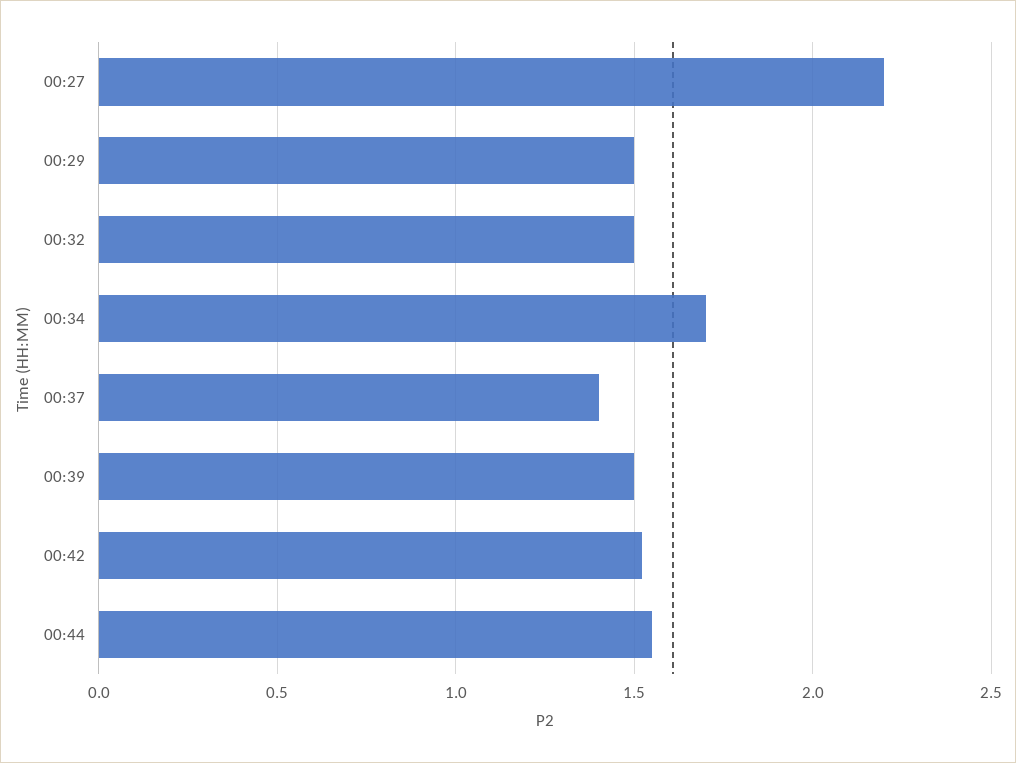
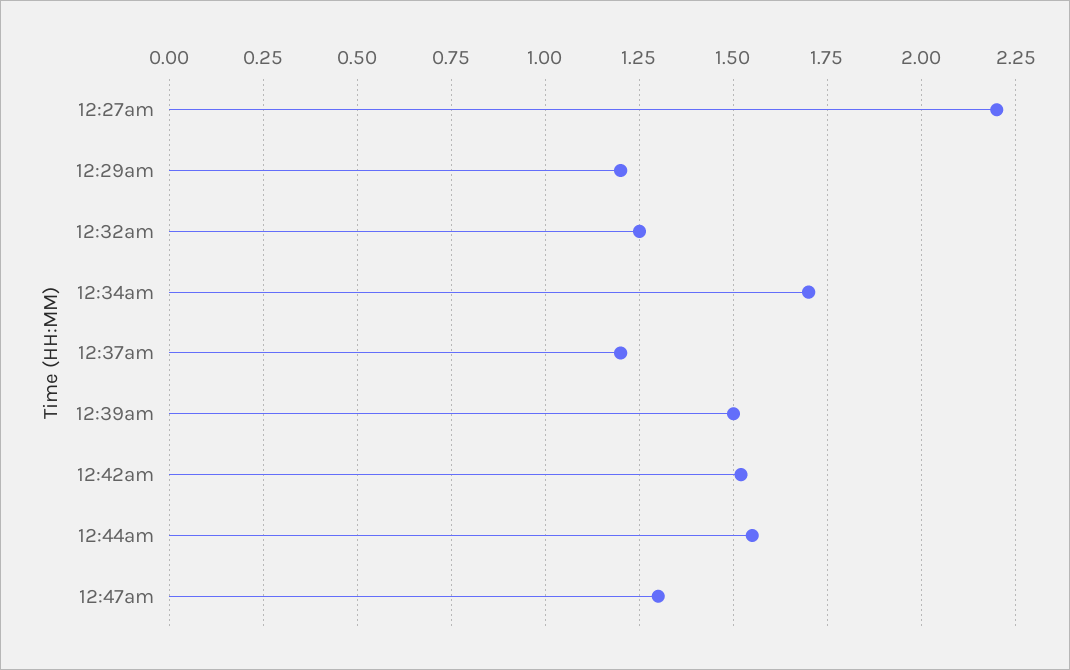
00:29: 1.5 -> 1.2
00:32: 1.5 -> 1.25
00:37: 1.4 -> 1.2
12:47am: none -> 1.3

